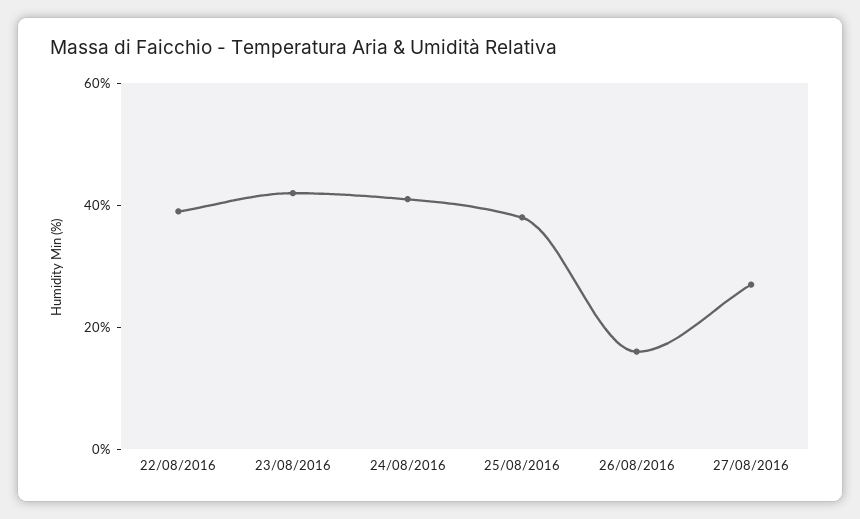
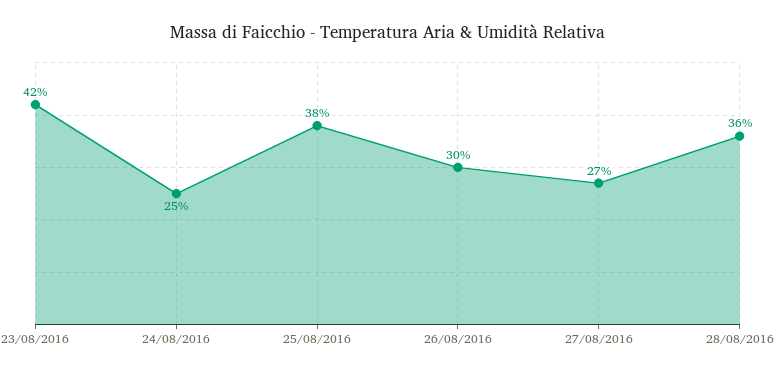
22/08/2016: 40 -> none
24/08/2016: 40 -> 25
26/08/2016: 15 -> 30
28/08/2016: none -> 36

